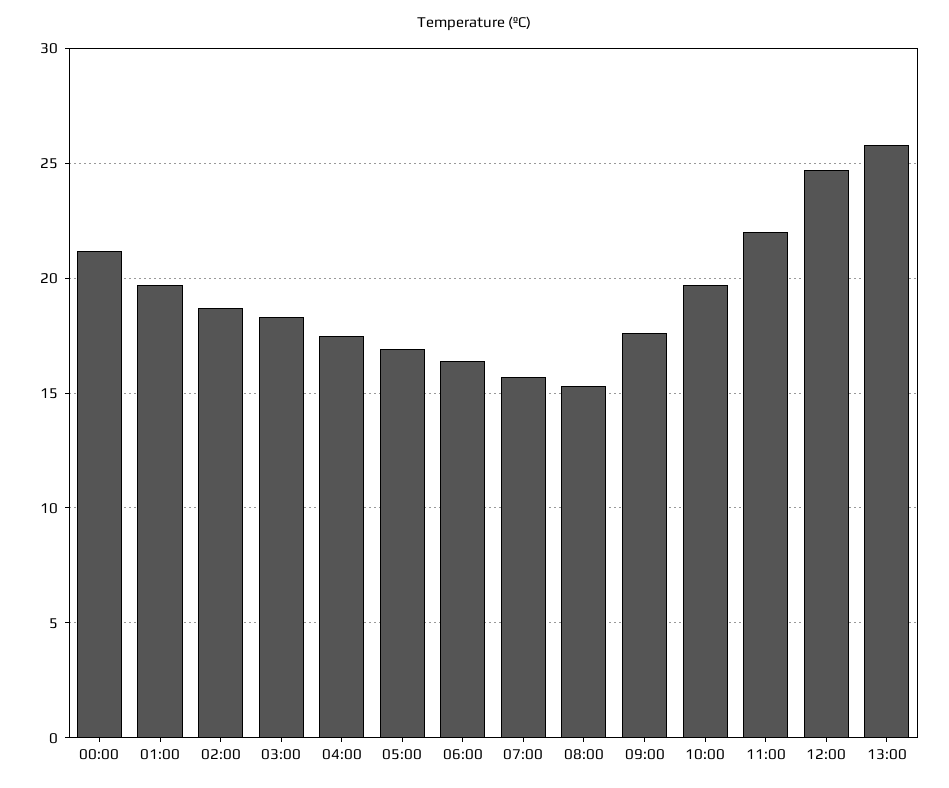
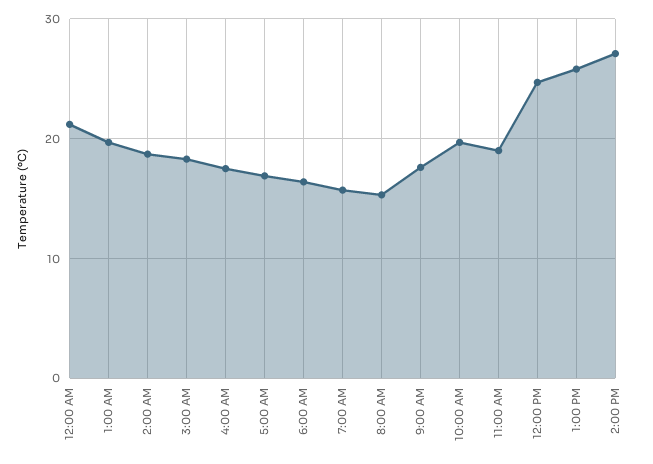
11:00: 22 -> 19
2:00 PM: none -> 27

